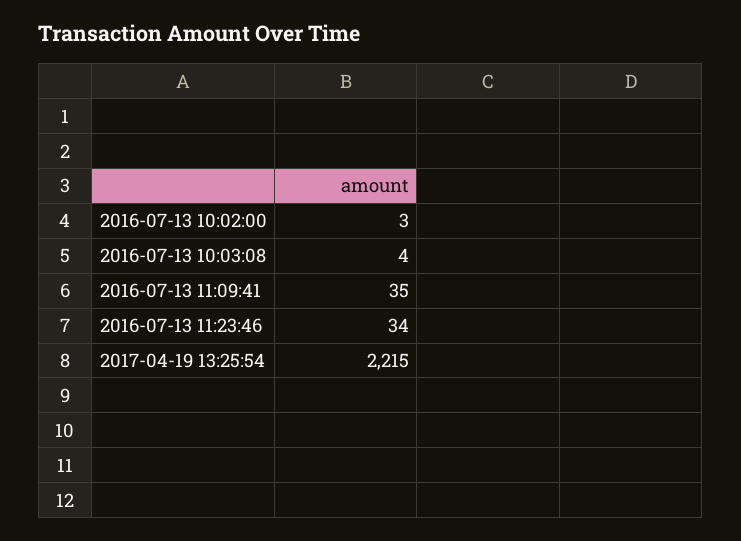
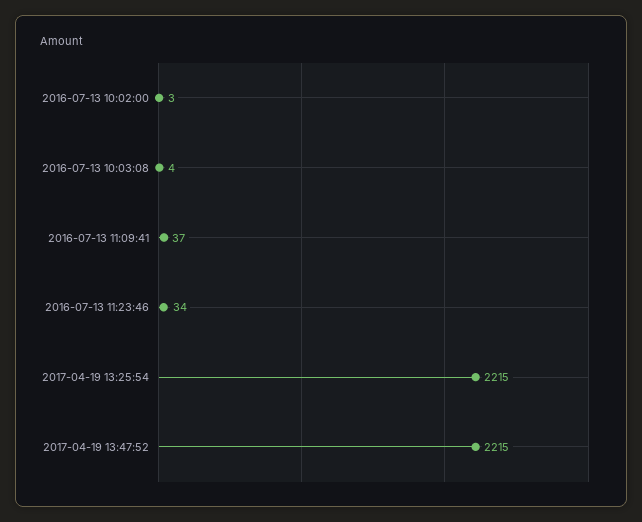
2016-07-13 11:09:41: 35 -> 37
2017-04-19 13:47:52: none -> 2215

